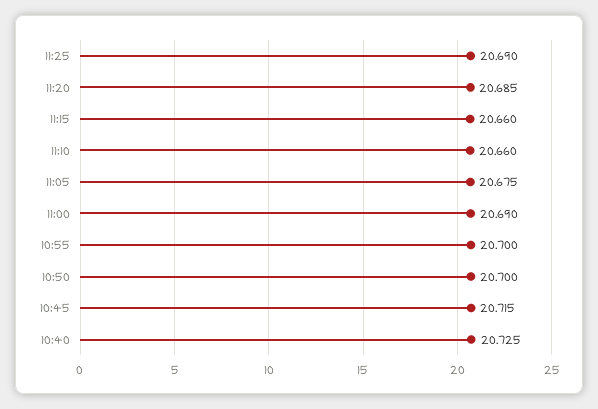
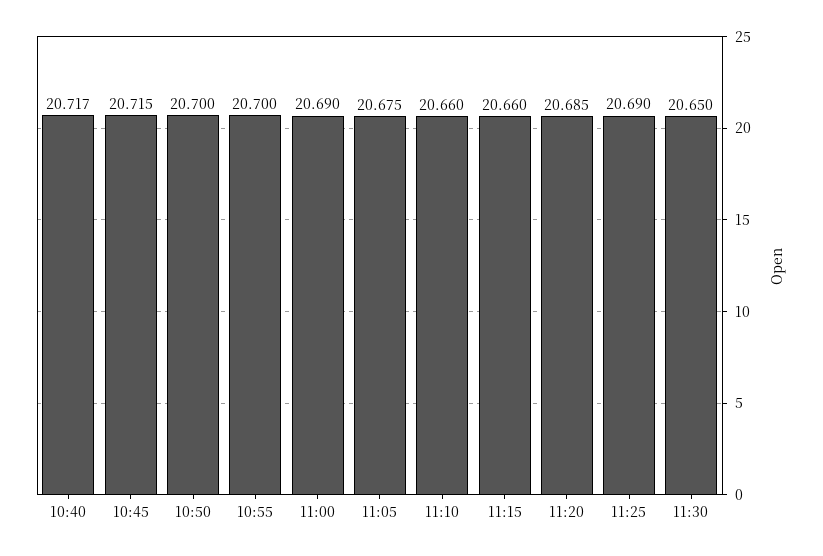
10:40: 20.725 -> 20.717
11:30: none -> 20.65

